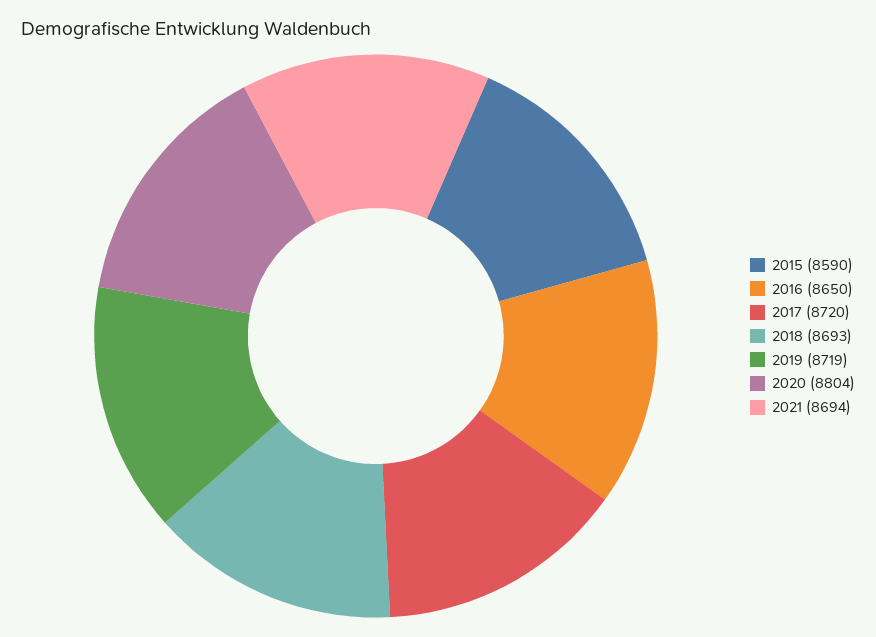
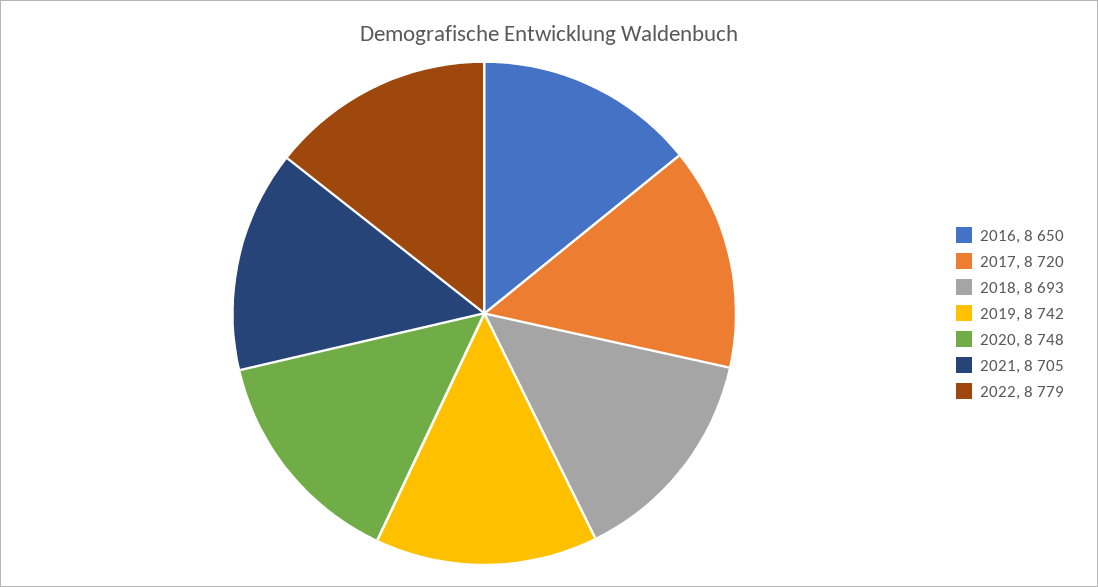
2015: 8590 -> none
2019: 8719 -> 8742
2020: 8804 -> 8748
2021: 8694 -> 8705
2022: none -> 8779

